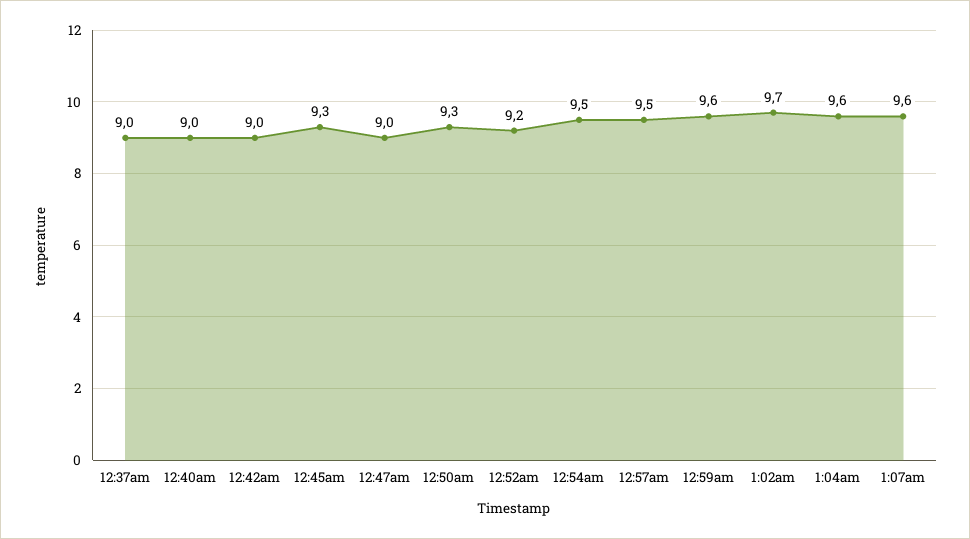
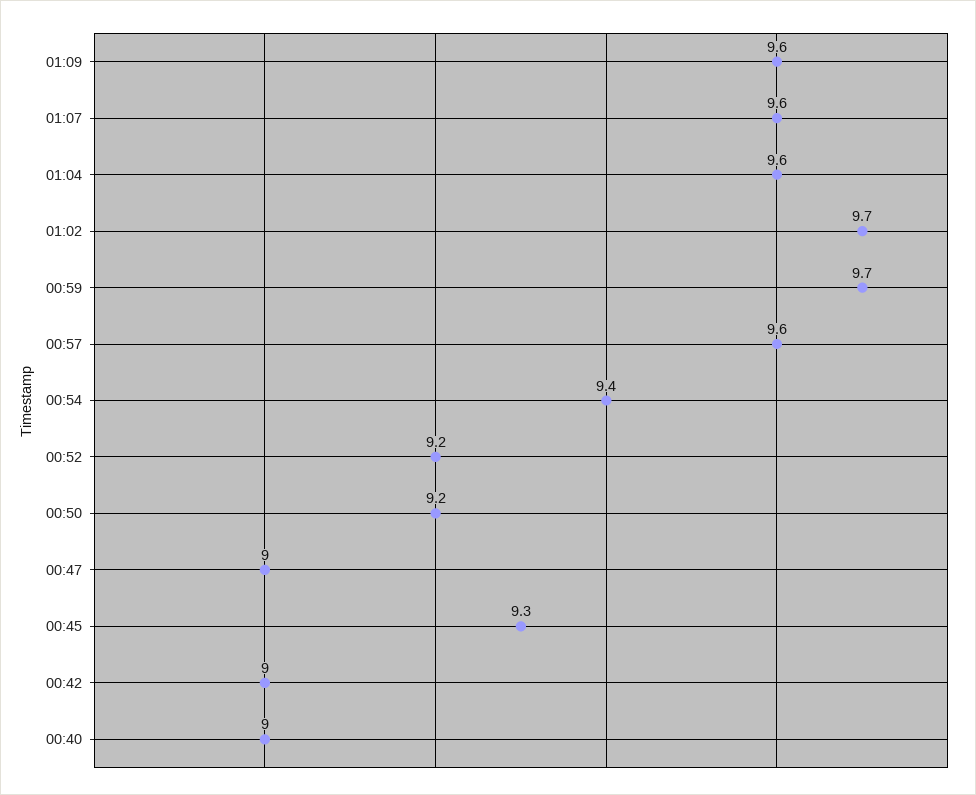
12:37am: 9 -> none
12:50am: 9.3 -> 9.2
12:54am: 9.5 -> 9.4
12:57am: 9.5 -> 9.6
12:59am: 9.6 -> 9.7
01:09: none -> 9.6

